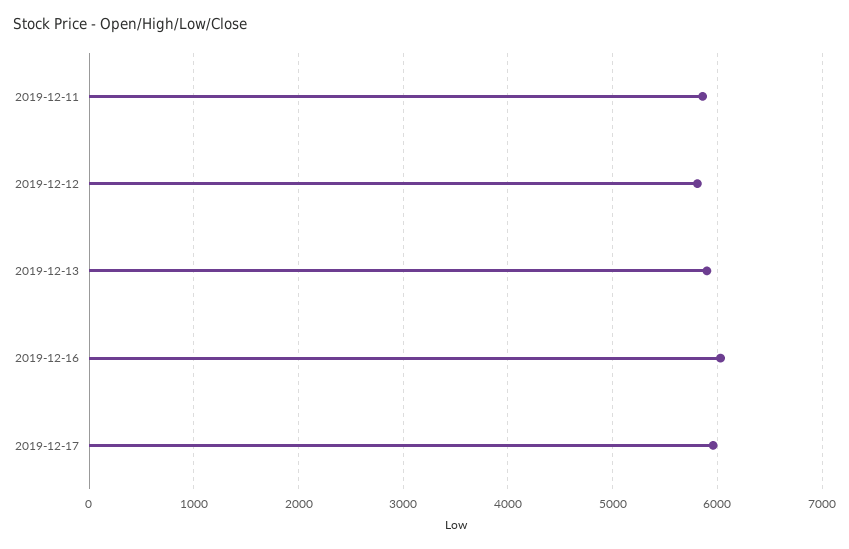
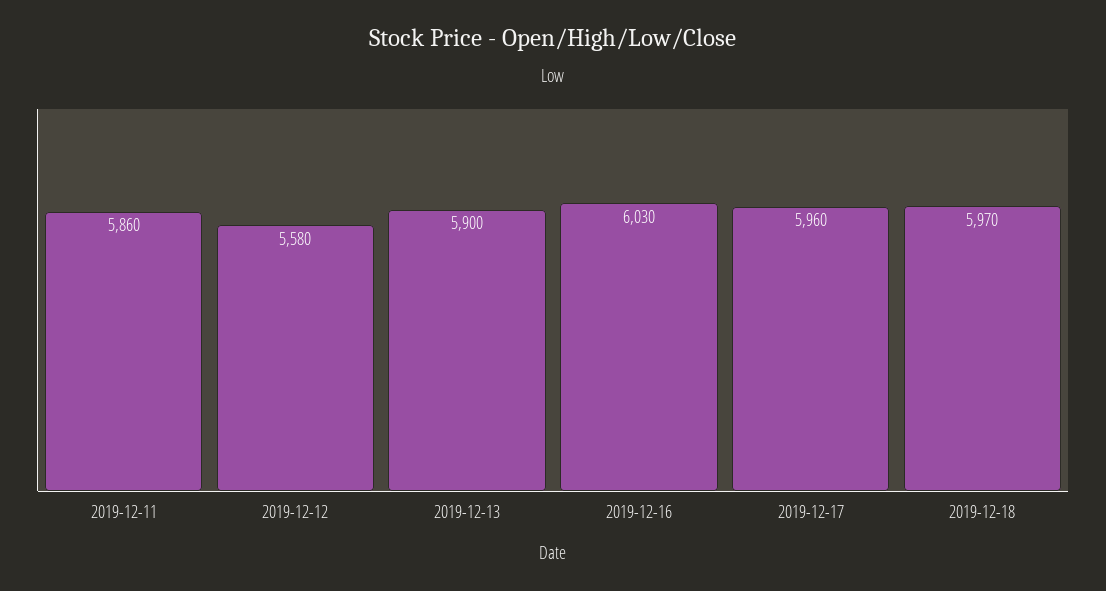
2019-12-12: 5800 -> 5580
2019-12-18: none -> 5970

